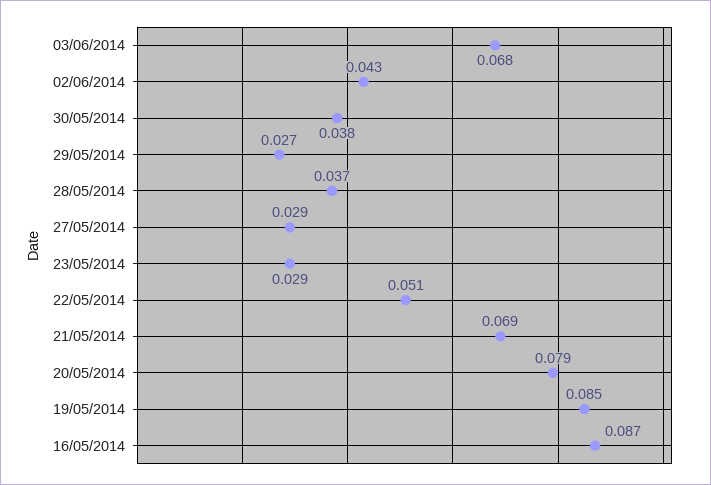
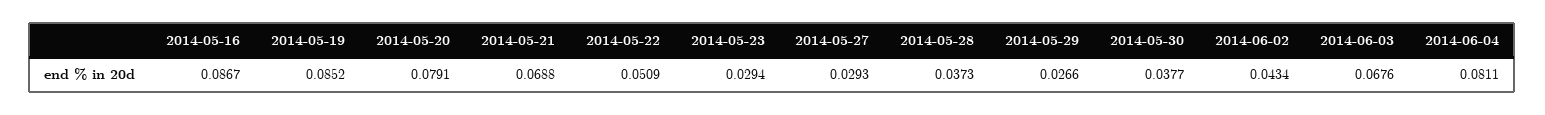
2014-06-04: none -> 0.0811

